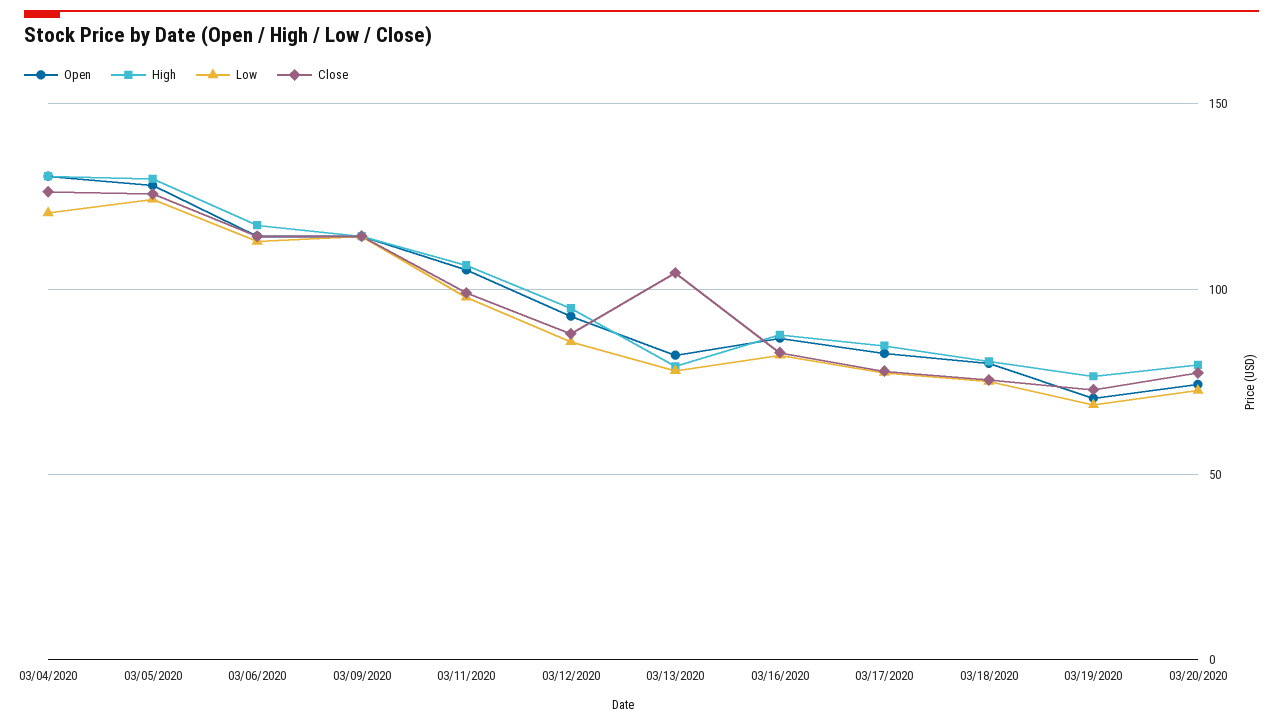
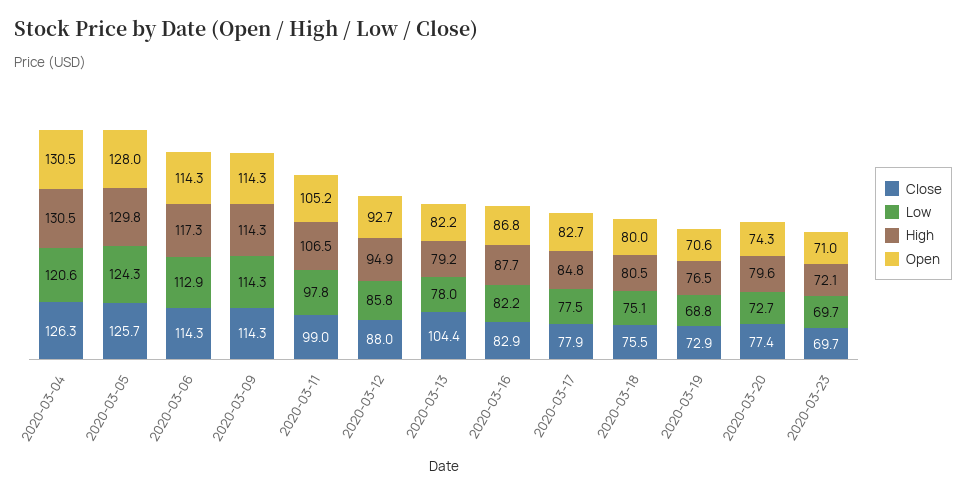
Close, 2020-03-23: none -> 69.7
Low, 2020-03-23: none -> 69.7
High, 2020-03-23: none -> 72.1
Open, 2020-03-23: none -> 71

